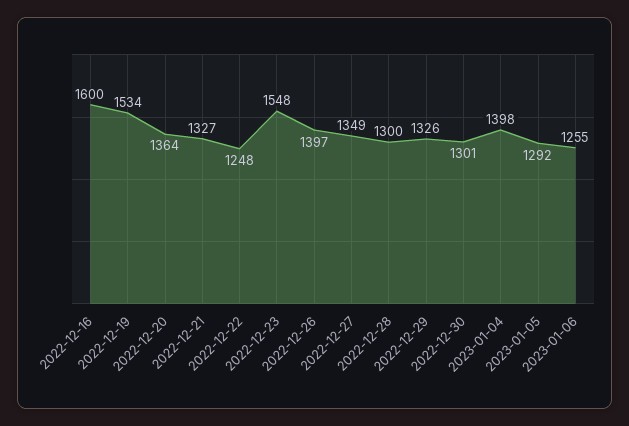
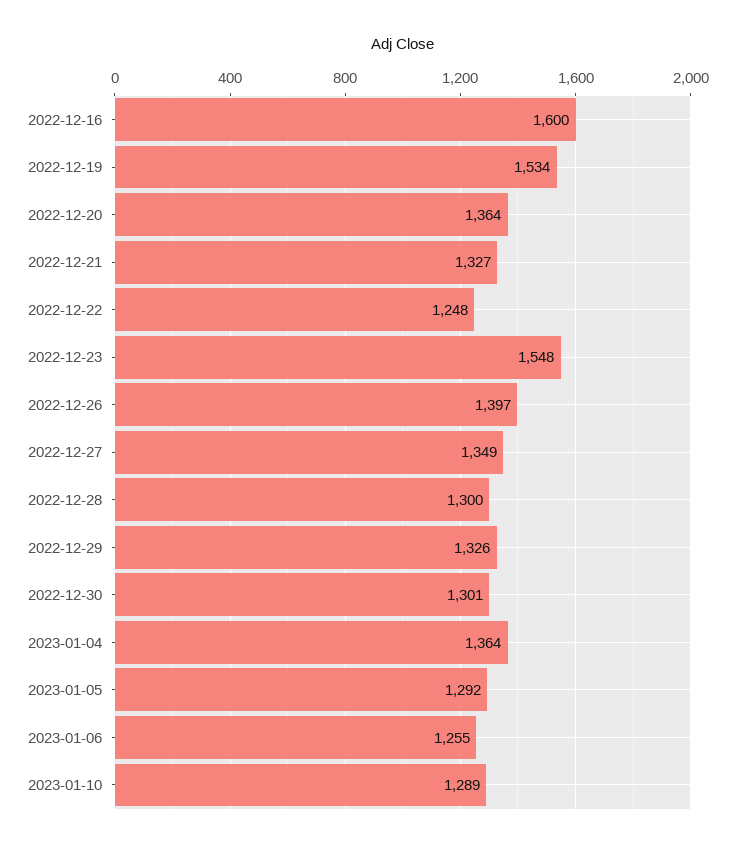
2023-01-04: 1398 -> 1364
2023-01-10: none -> 1289

